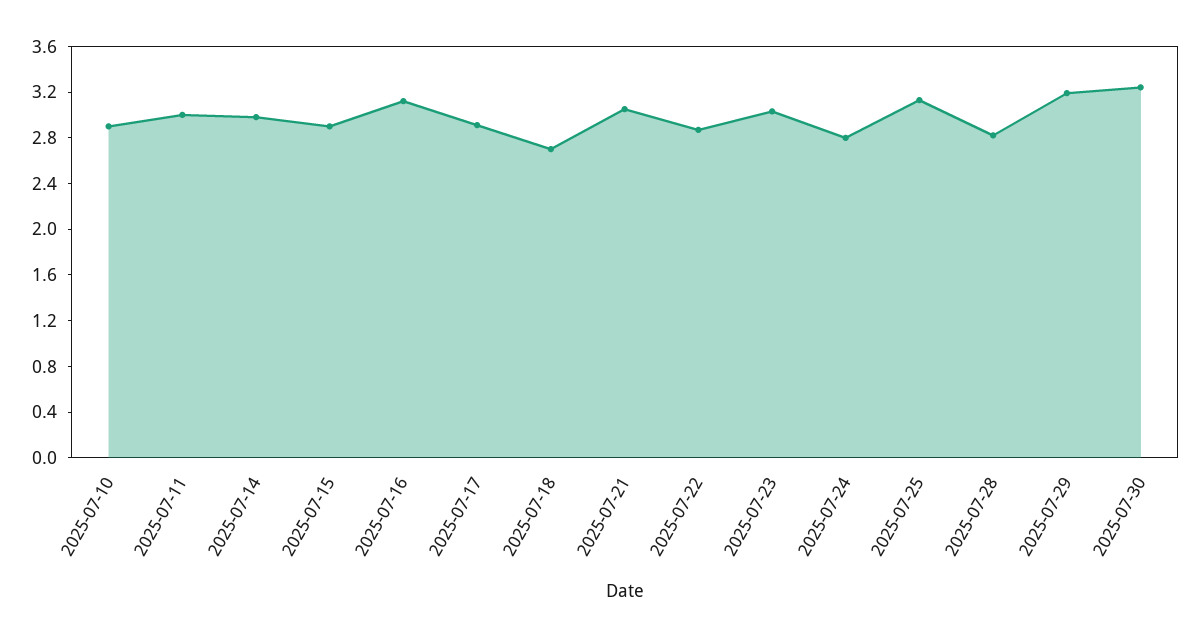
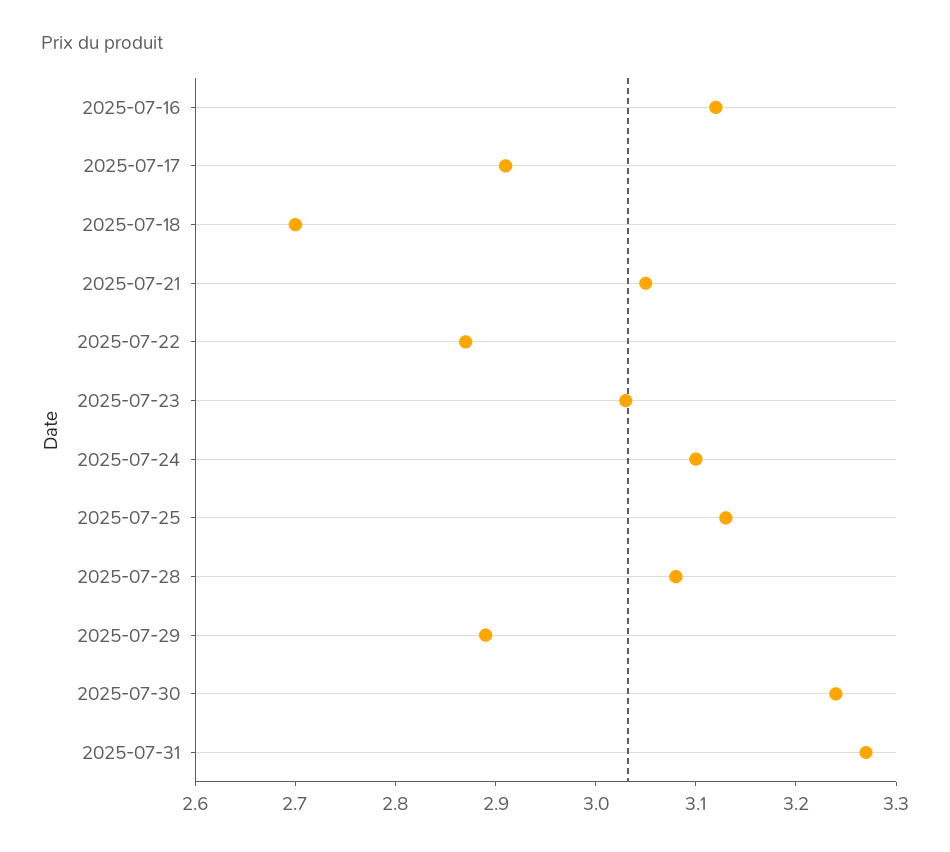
2025-07-10: 2.9 -> none
2025-07-11: 3 -> none
2025-07-14: 3 -> none
2025-07-15: 2.9 -> none
2025-07-24: 2.8 -> 3.1
2025-07-28: 2.8 -> 3.08
2025-07-29: 3.2 -> 2.89
2025-07-31: none -> 3.27

